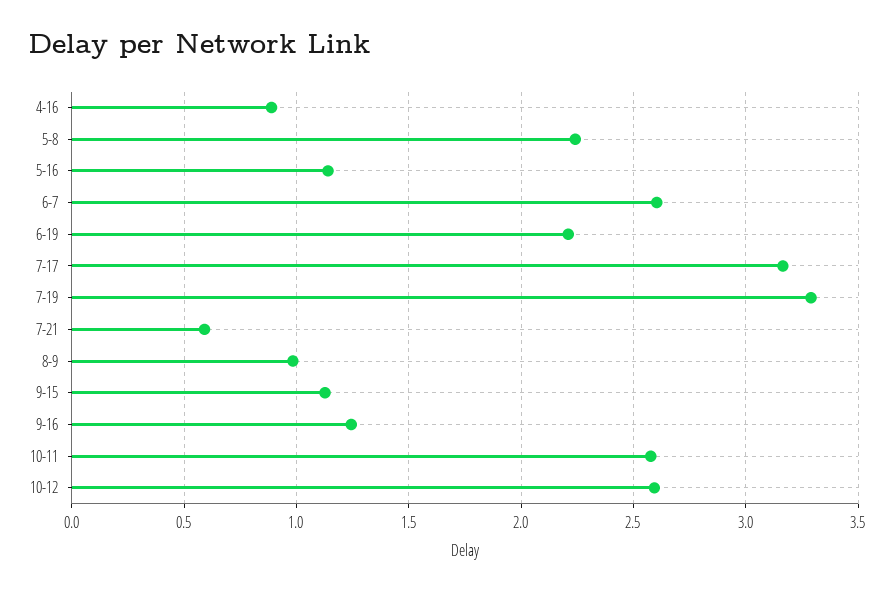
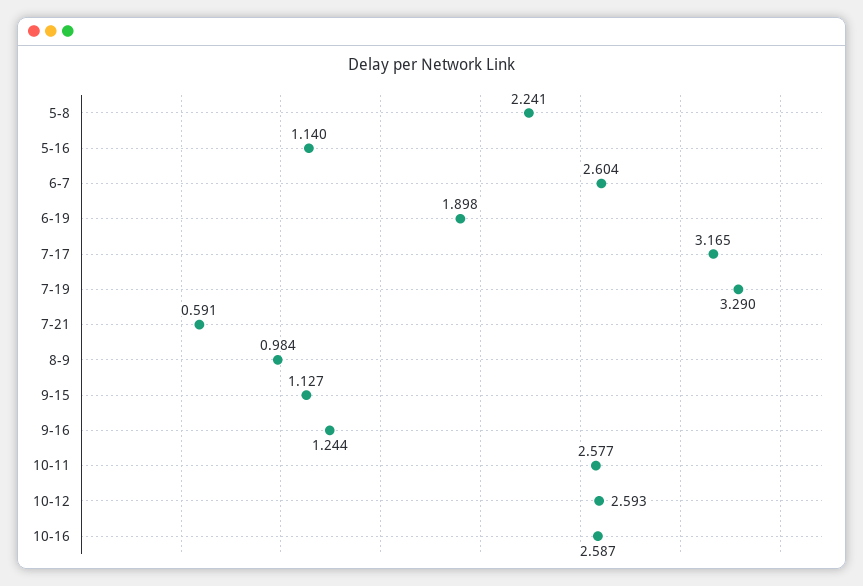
4-16: 0.9 -> none
6-19: 2.2 -> 1.898
10-16: none -> 2.587

